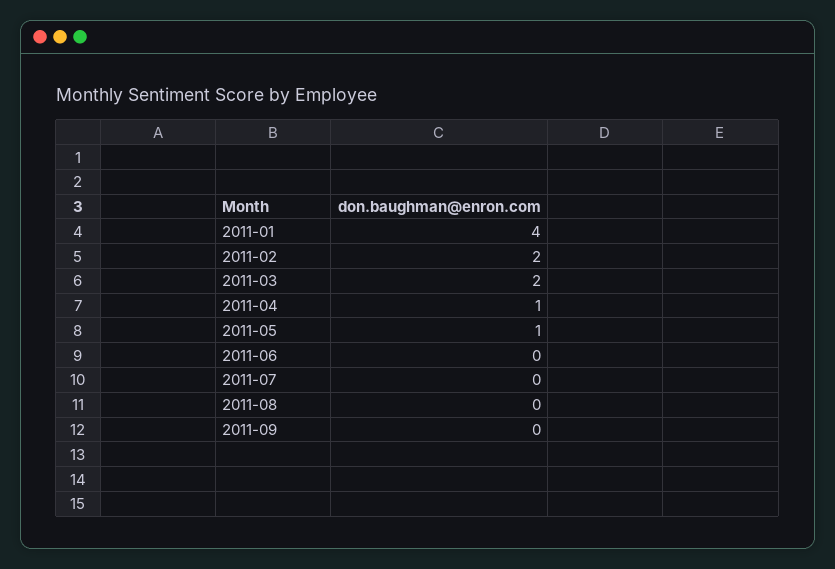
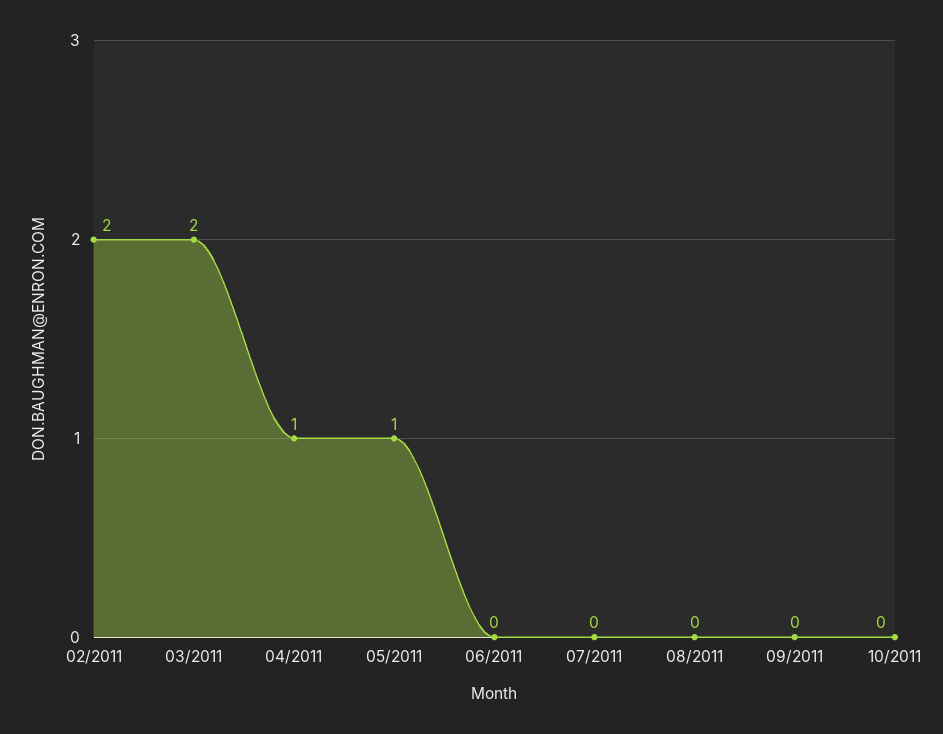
2011-01: 4 -> none
10/2011: none -> 0

